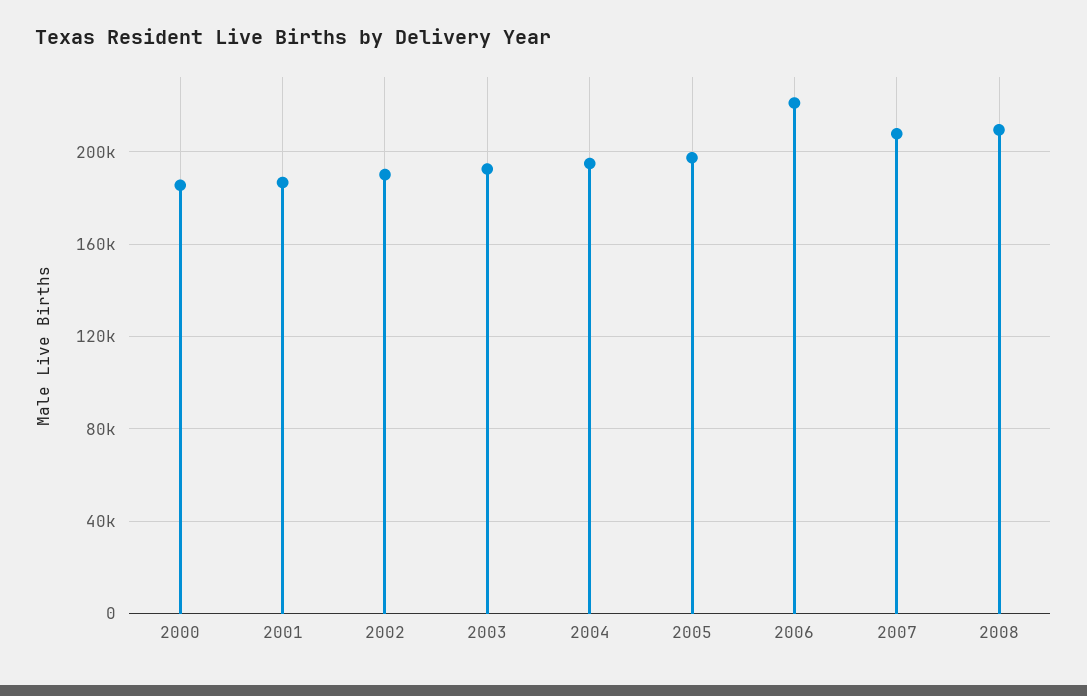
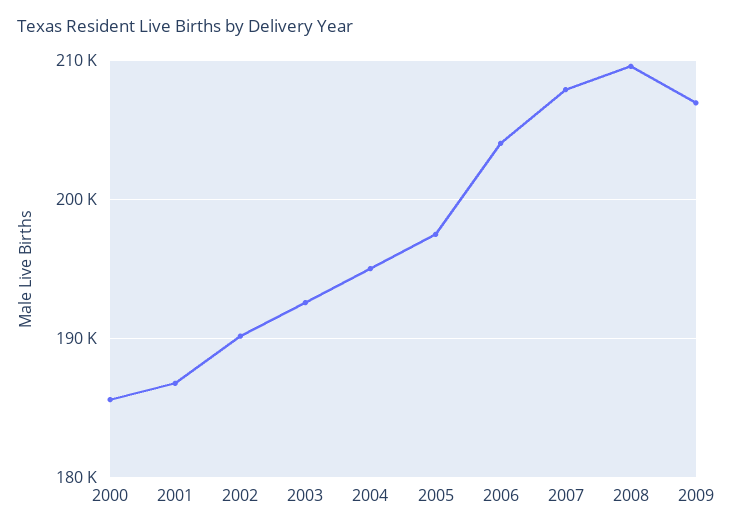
2006: 220000 -> 204000
2009: none -> 207000

